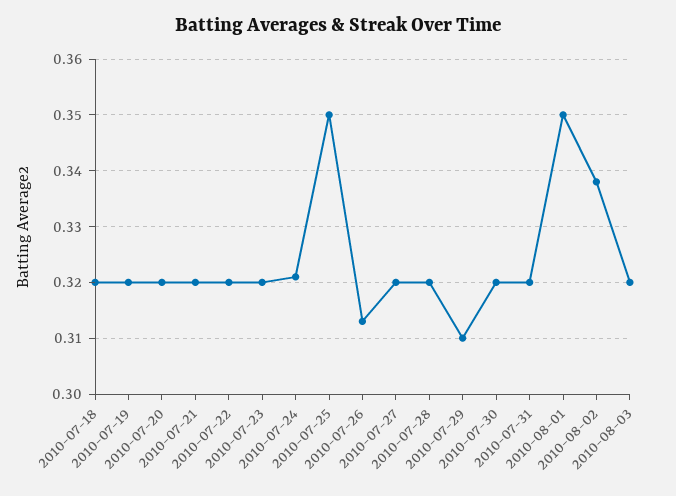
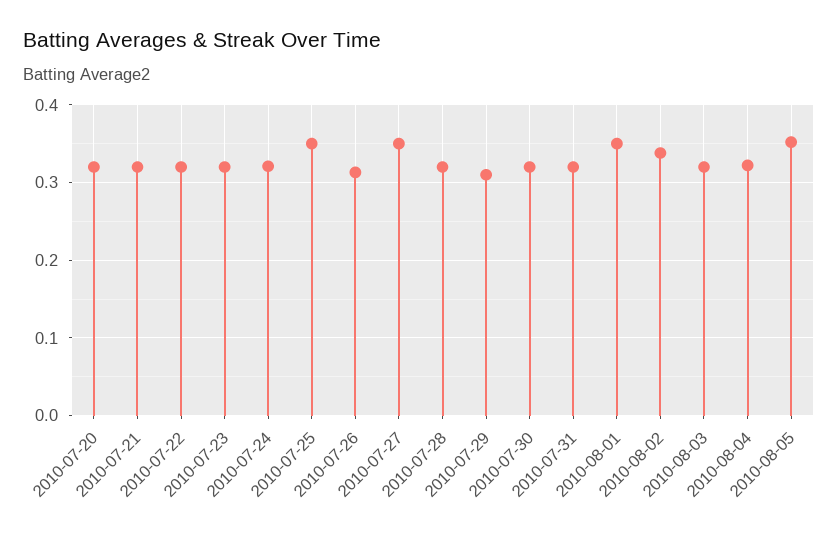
2010-07-18: 0.32 -> none
2010-07-19: 0.32 -> none
2010-07-27: 0.32 -> 0.35
2010-08-04: none -> 0.32
2010-08-05: none -> 0.35

